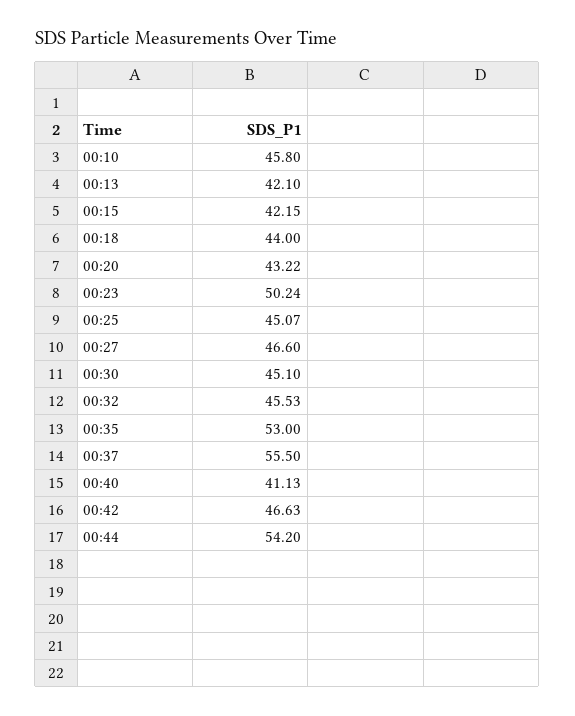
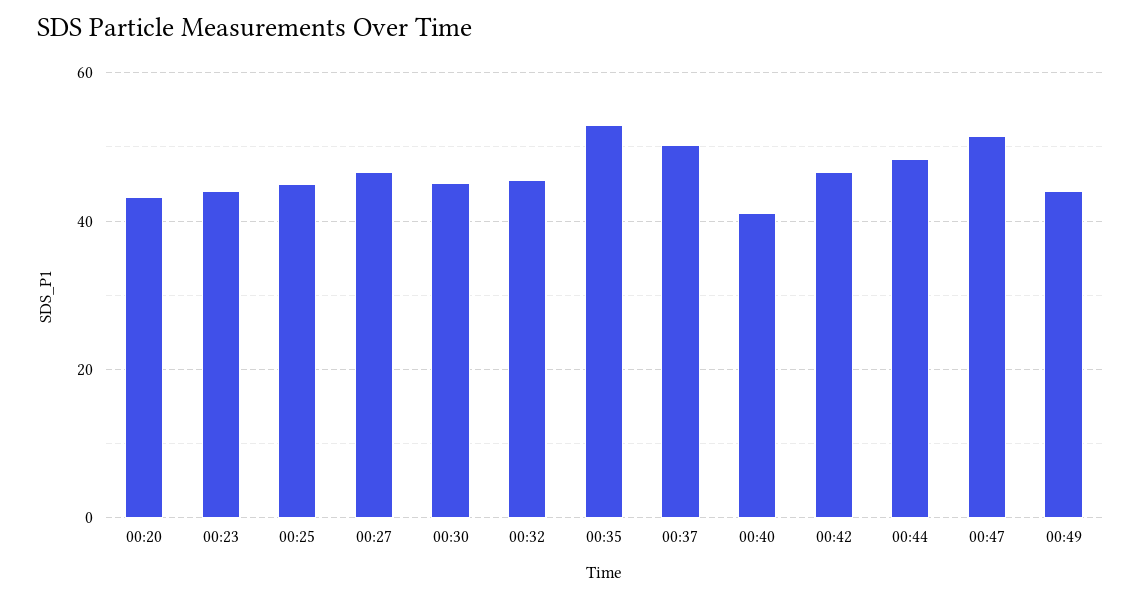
00:10: 45.8 -> none
00:13: 42.1 -> none
00:15: 42.15 -> none
00:18: 44 -> none
00:23: 50.24 -> 44
00:37: 55.5 -> 50
00:44: 54.2 -> 48
00:47: none -> 52
00:49: none -> 44

